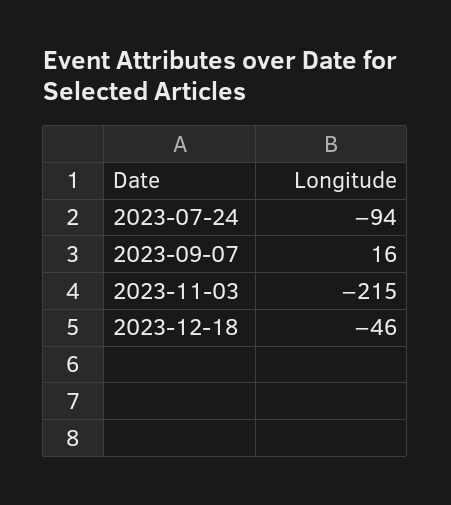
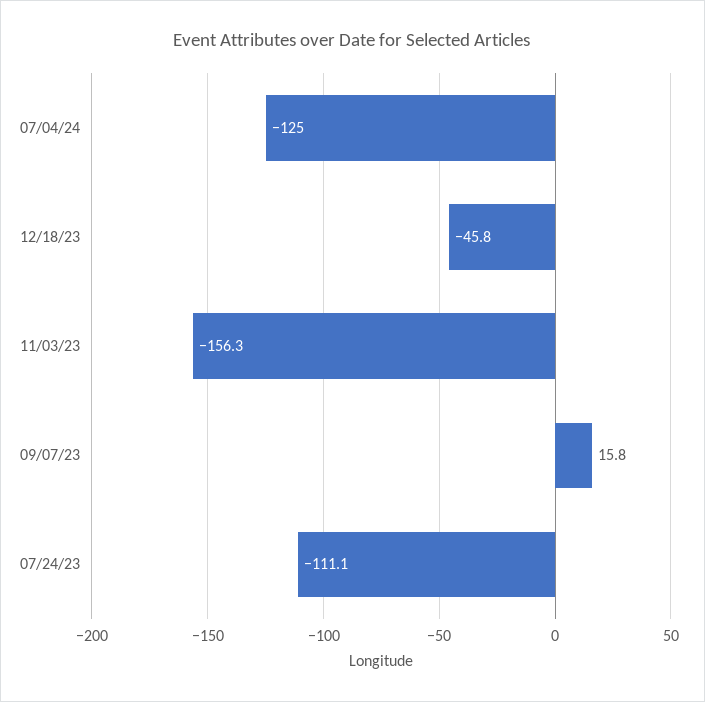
2023-07-24: -94 -> -111.1
2023-11-03: -215 -> -156.3
07/04/24: none -> -125

